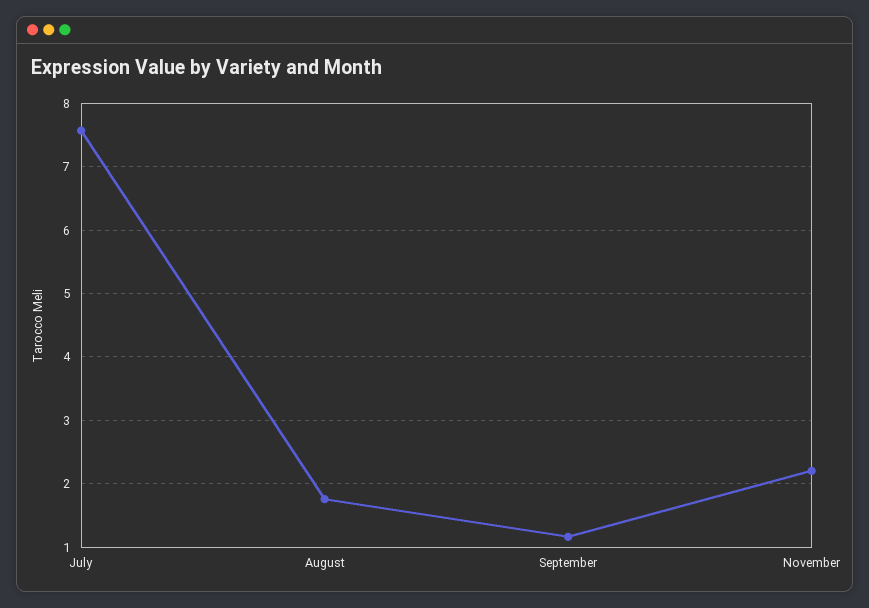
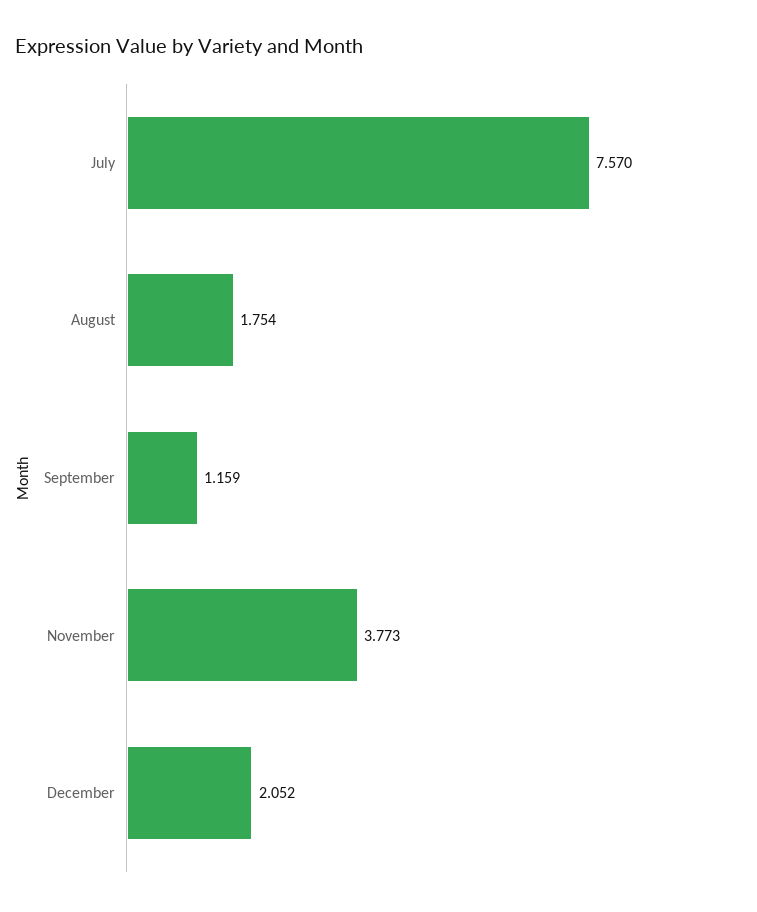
November: 2.2 -> 3.773
December: none -> 2.052

